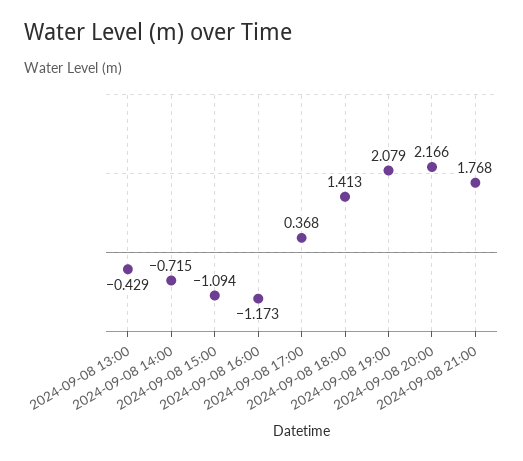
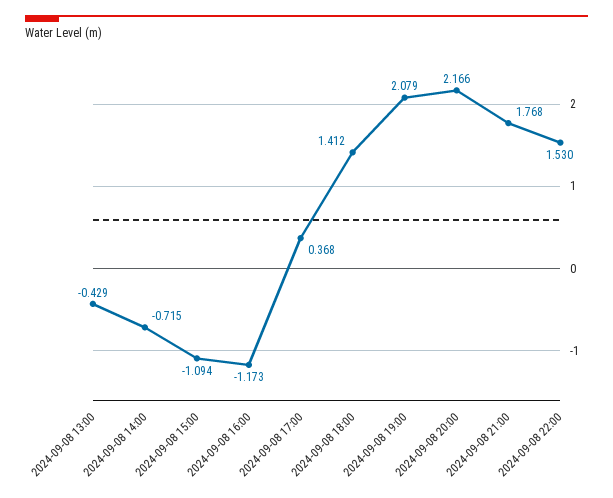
2024-09-08 18:00: 1.413 -> 1.412
2024-09-08 22:00: none -> 1.53

